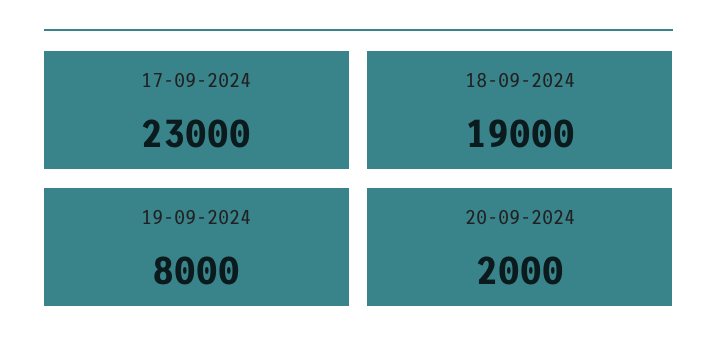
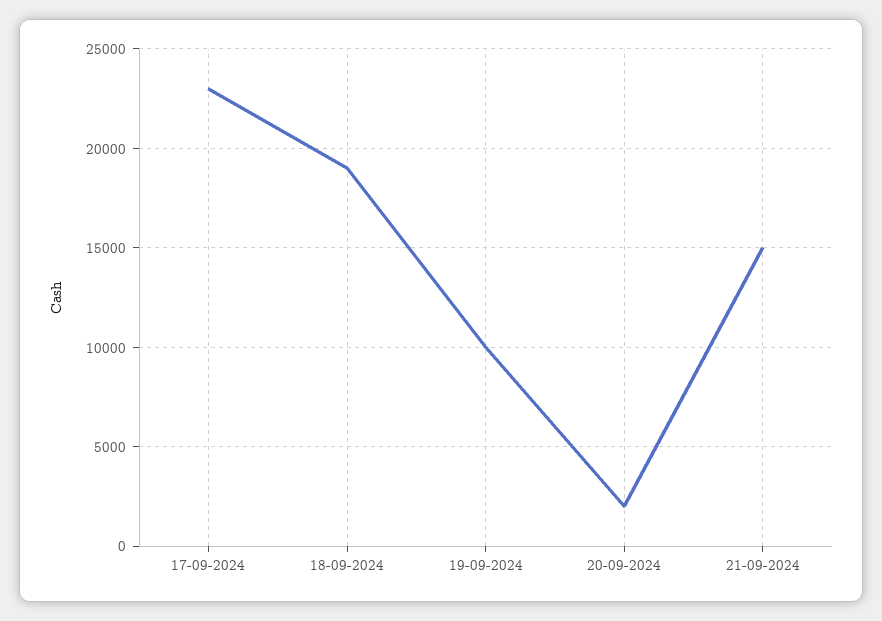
19-09-2024: 8000 -> 10000
21-09-2024: none -> 15000

